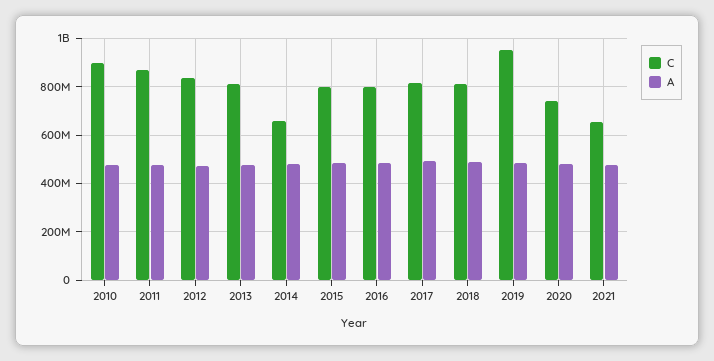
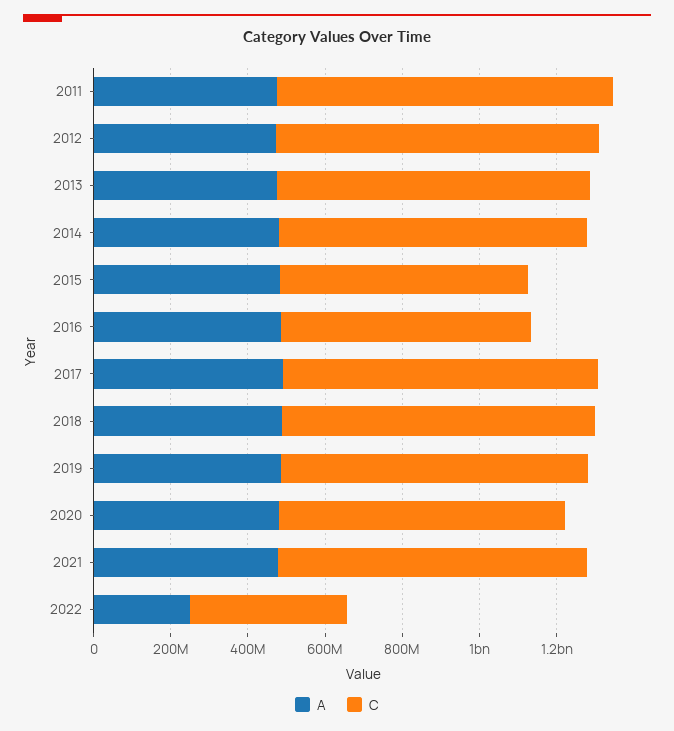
C, 2010: 900000000 -> none
A, 2010: 475000000 -> none
C, 2014: 650000000 -> 800000000
C, 2015: 800000000 -> 650000000
C, 2016: 800000000 -> 650000000
C, 2019: 950000000 -> 800000000
C, 2021: 650000000 -> 800000000
A, 2022: none -> 250000000
C, 2022: none -> 400000000

